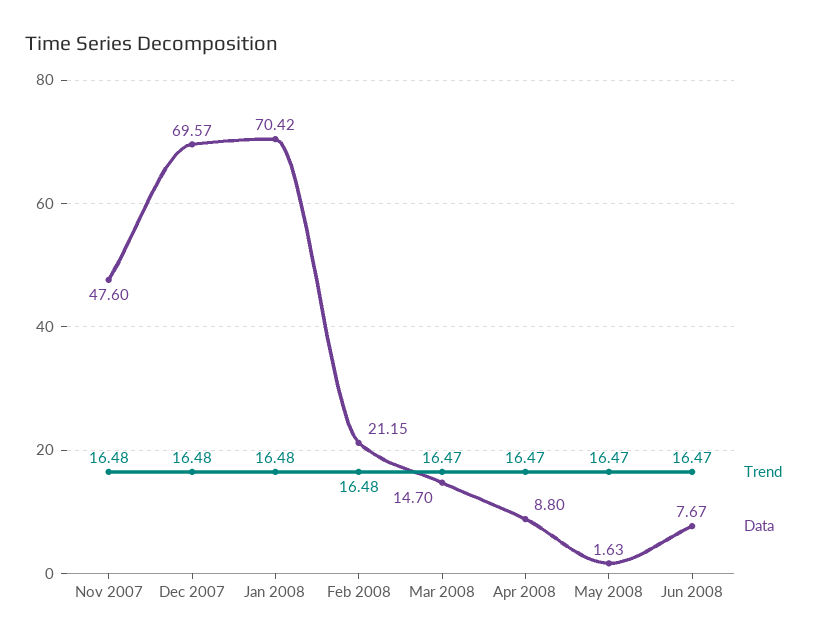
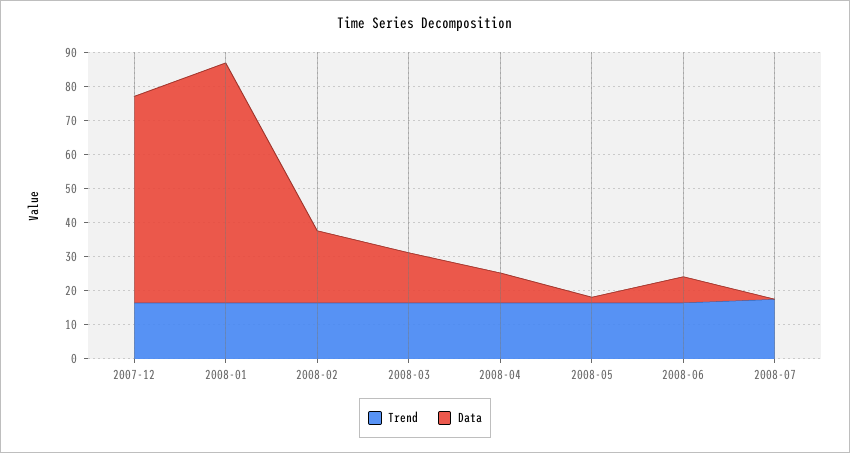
Trend, Nov 2007: 16.48 -> none
Data, Nov 2007: 47.6 -> none
Data, Dec 2007: 69.57 -> 60
Trend, 2008-07: none -> 17.5
Data, 2008-07: none -> 0

